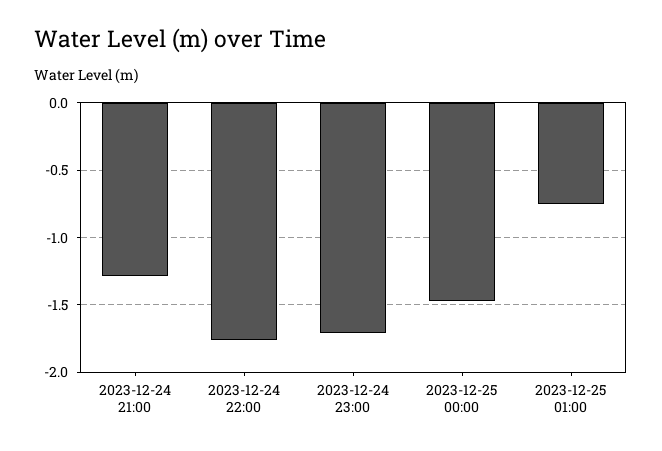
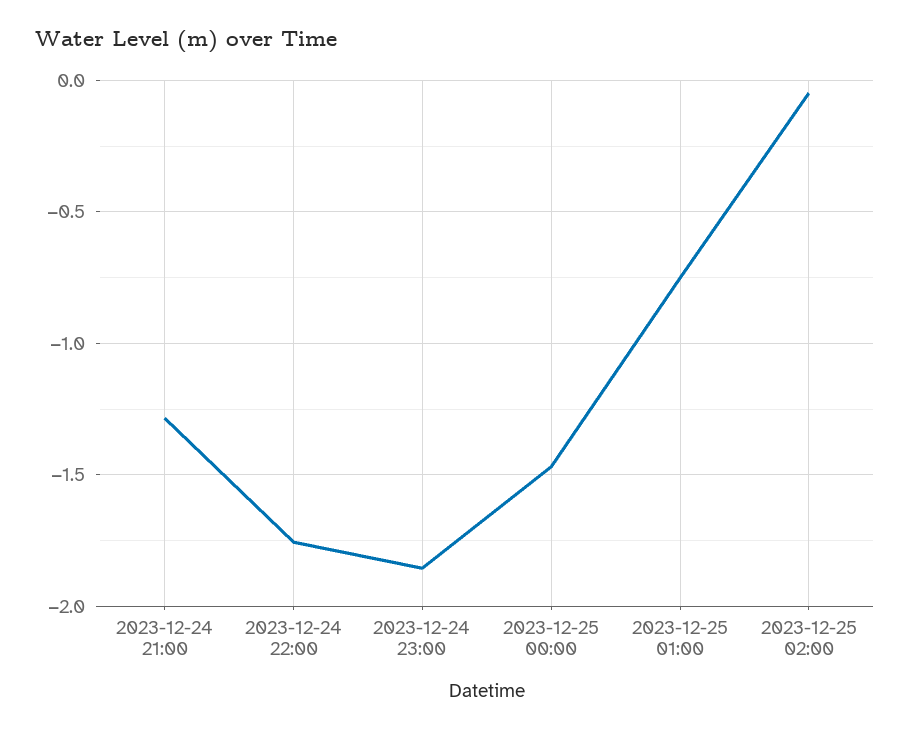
2023-12-24 23:00: -1.7 -> -1.85
2023-12-25 02:00: none -> -0.05

